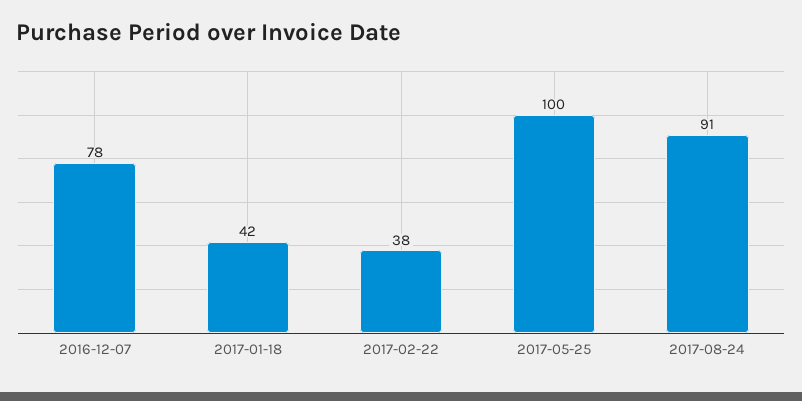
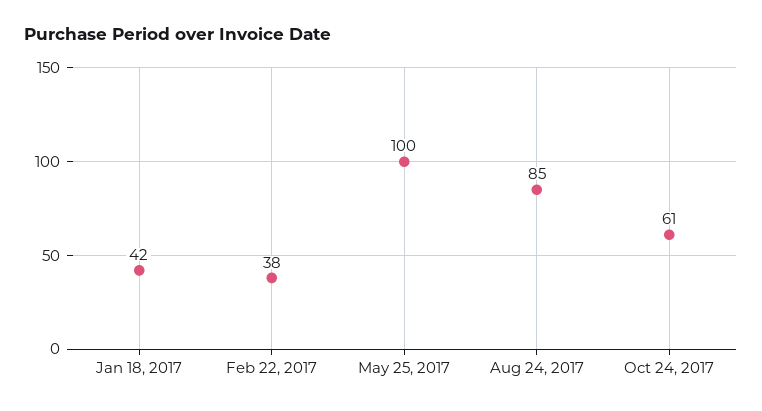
2016-12-07: 78 -> none
2017-08-24: 91 -> 85
Oct 24, 2017: none -> 61

